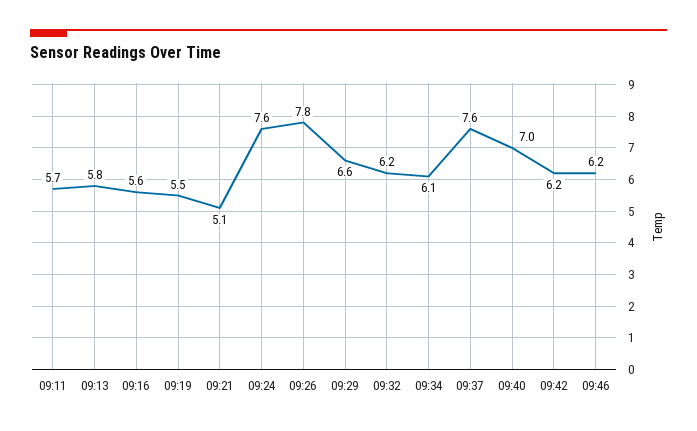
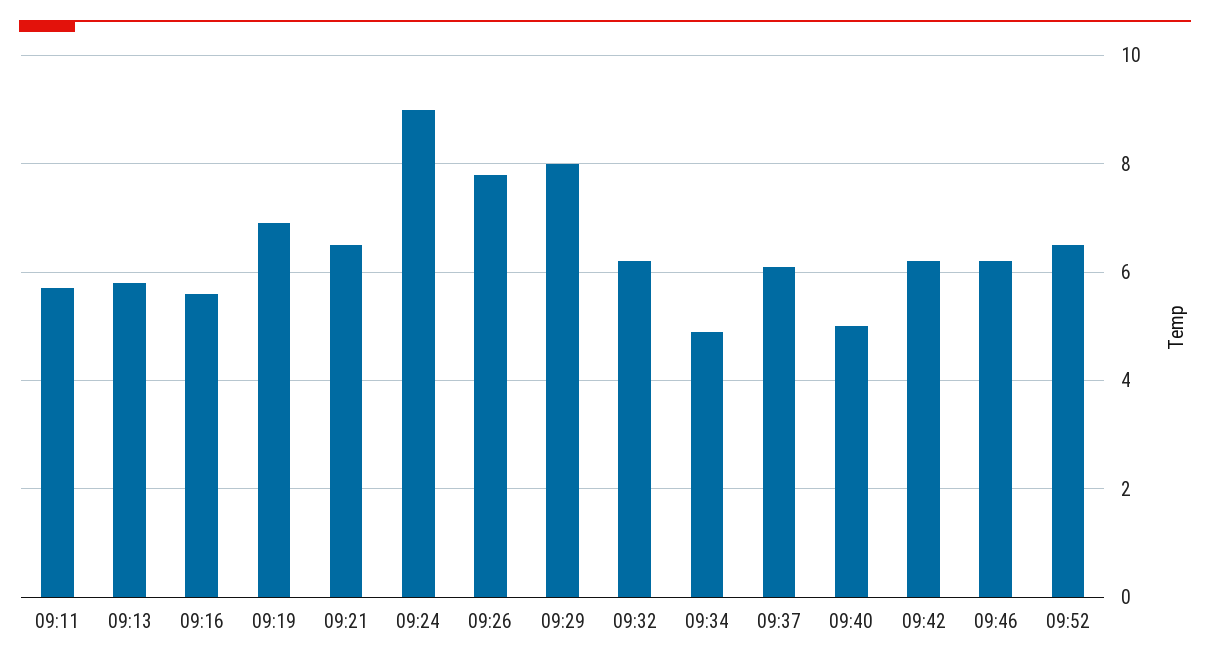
09:19: 5.5 -> 7
09:21: 5.1 -> 6.5
09:24: 7.6 -> 9
09:29: 6.6 -> 8
09:34: 6.1 -> 5
09:37: 7.6 -> 6
09:40: 7 -> 5
09:52: none -> 6.5

